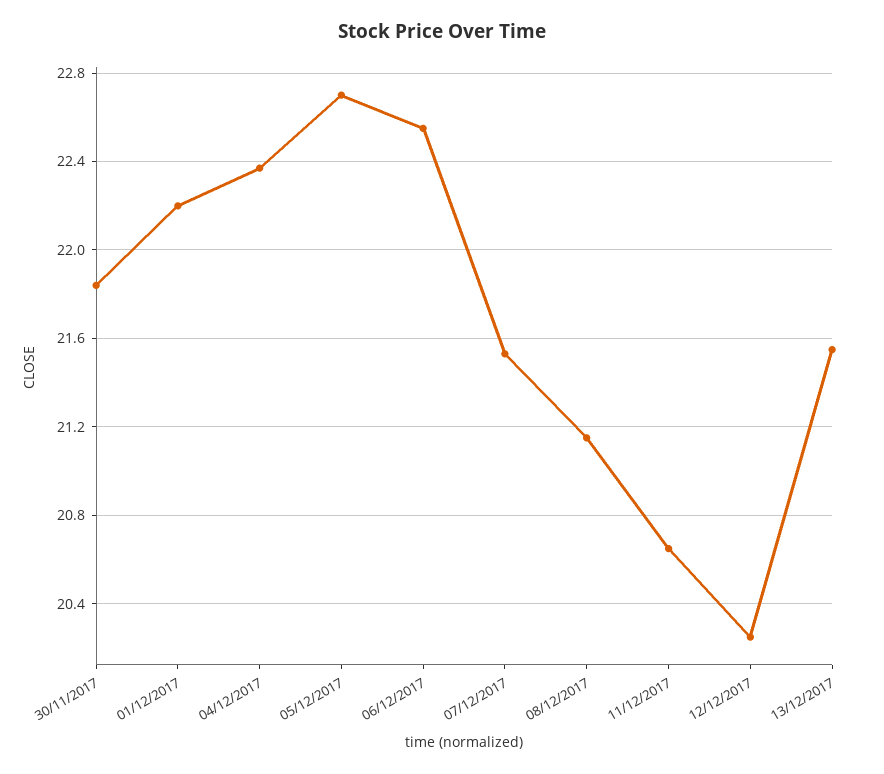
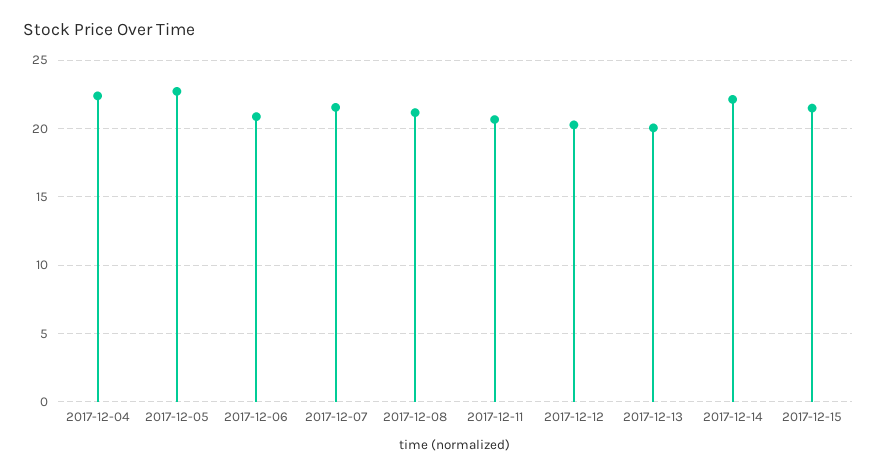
30/11/2017: 21.85 -> none
01/12/2017: 22.2 -> none
06/12/2017: 22.55 -> 21
13/12/2017: 21.55 -> 20
2017-12-14: none -> 22
2017-12-15: none -> 21.5

